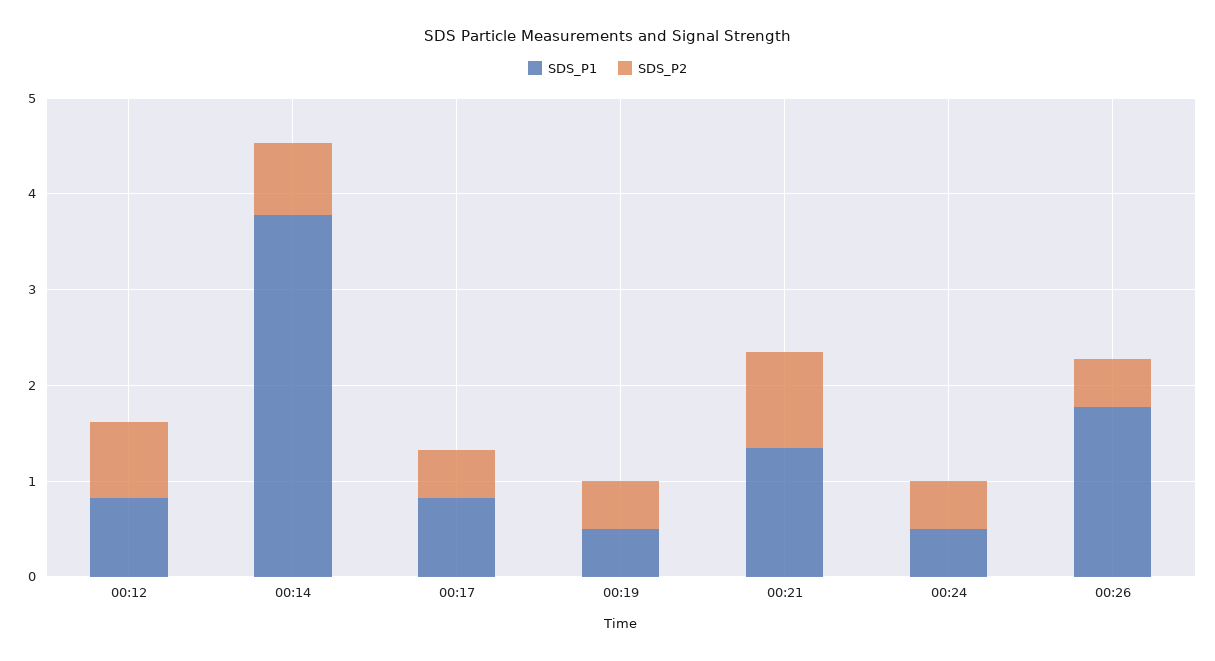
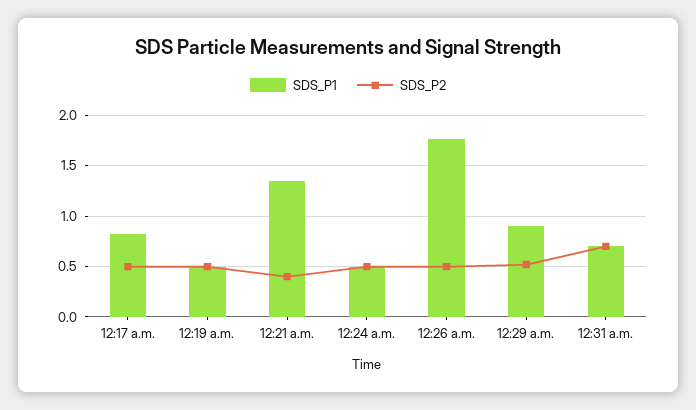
SDS_P1, 00:12: 0.8 -> none
SDS_P2, 00:12: 0.8 -> none
SDS_P1, 00:14: 3.8 -> none
SDS_P2, 00:14: 0.8 -> none
SDS_P2, 00:21: 1 -> 0.4
SDS_P1, 12:29 a.m.: none -> 0.9
SDS_P2, 12:29 a.m.: none -> 0.5
SDS_P1, 12:31 a.m.: none -> 0.7
SDS_P2, 12:31 a.m.: none -> 0.7

